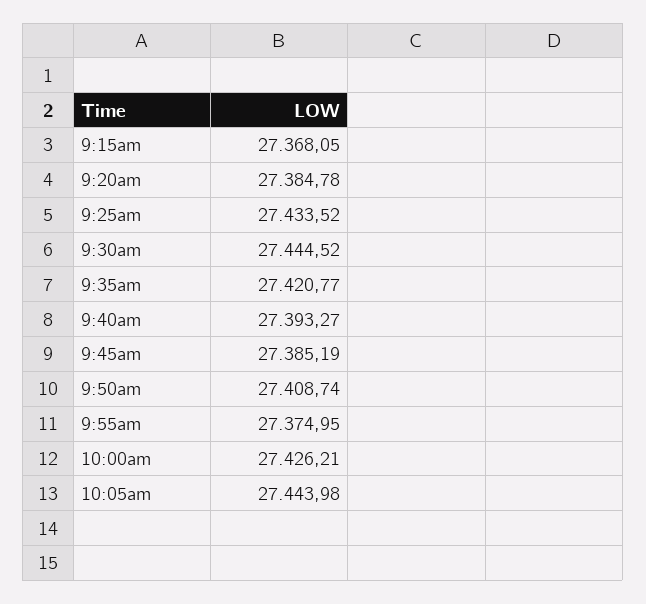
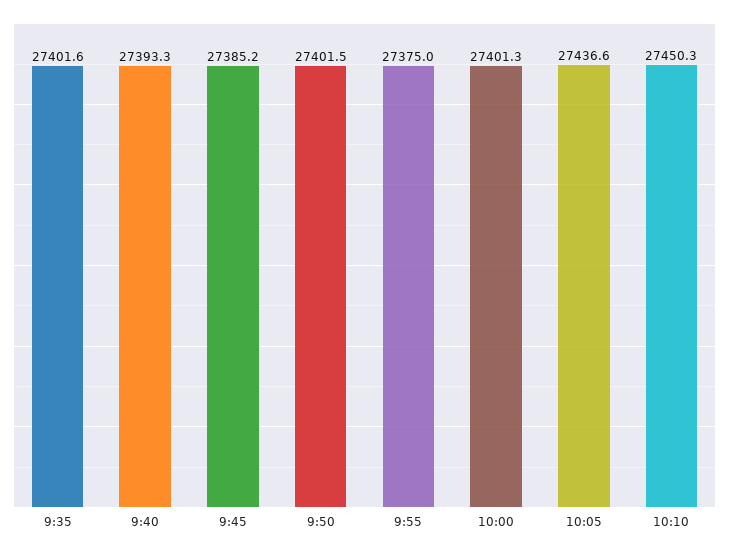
9:15am: 27368.05 -> none
9:20am: 27384.78 -> none
9:25am: 27433.52 -> none
9:30am: 27444.52 -> none
9:35am: 27420.77 -> 27401.6
9:50am: 27408.74 -> 27401.5
10:00am: 27426.21 -> 27401.3
10:05am: 27443.98 -> 27436.6
10:10: none -> 27450.3

